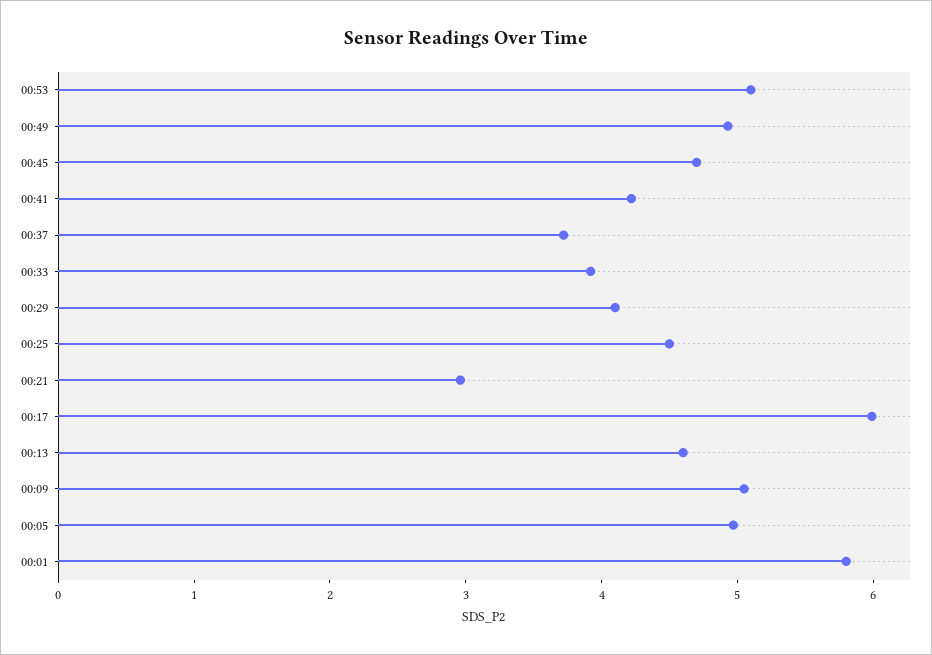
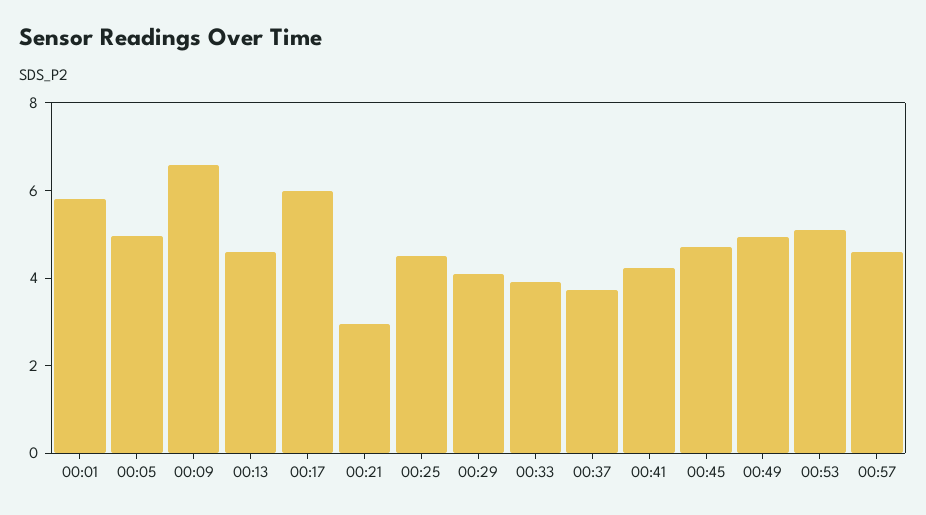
00:09: 5 -> 6.5
00:57: none -> 4.5

